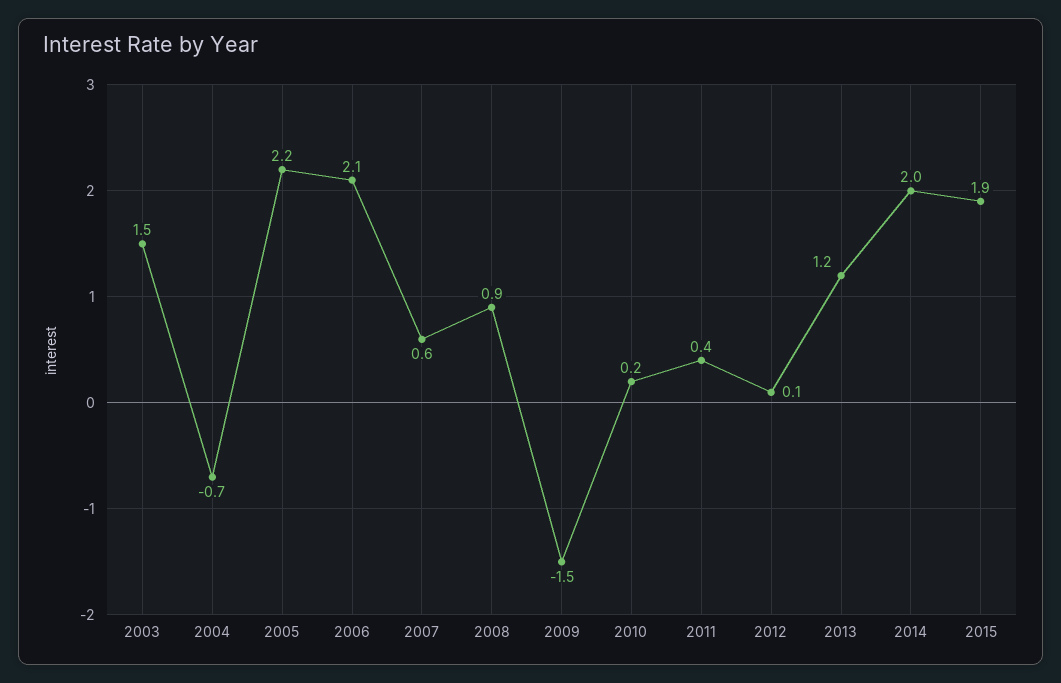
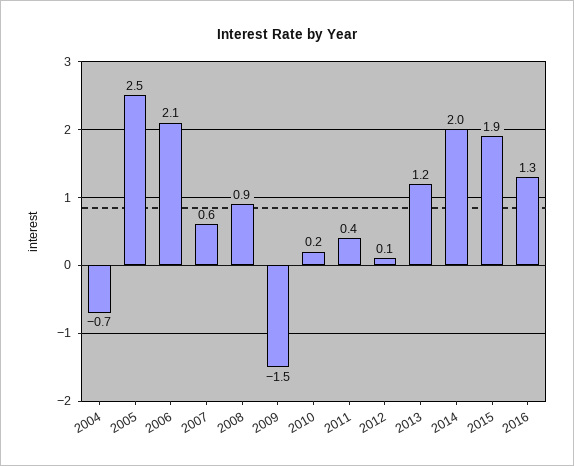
2003: 1.5 -> none
2005: 2.2 -> 2.5
2016: none -> 1.3

